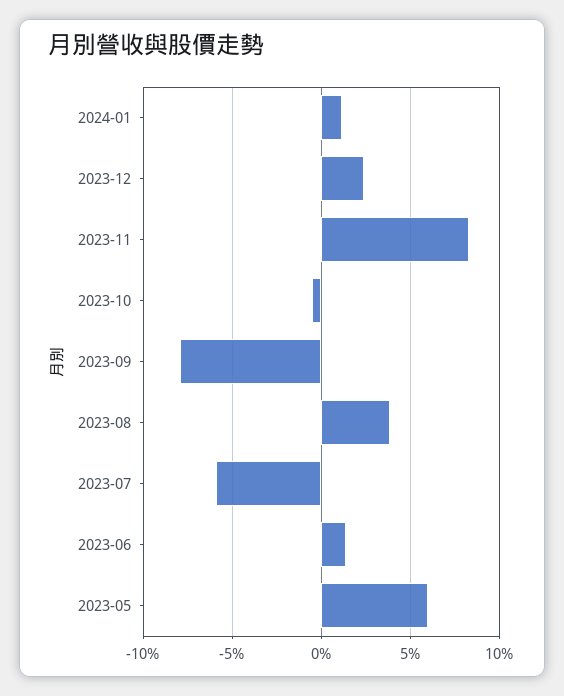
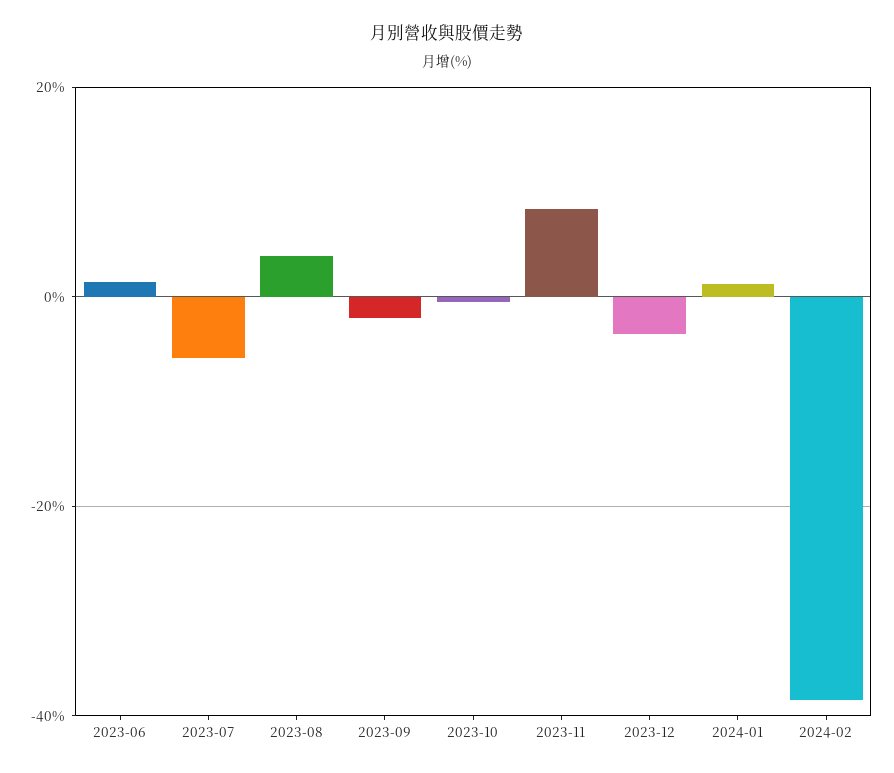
2023-12: 2.5 -> -4
2023-09: -8 -> -2
2023-05: 6 -> none
2024-02: none -> -38

